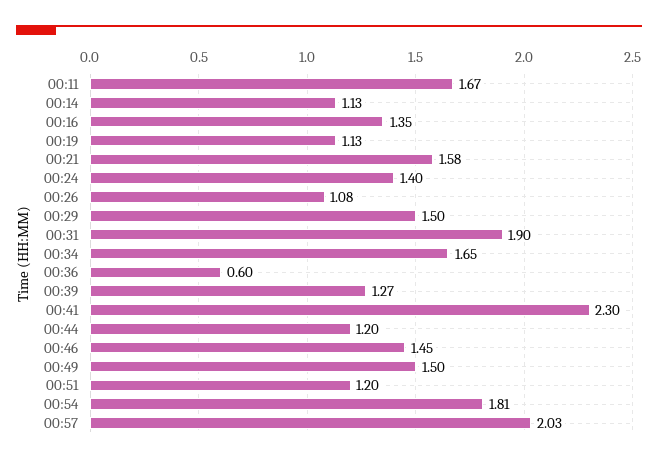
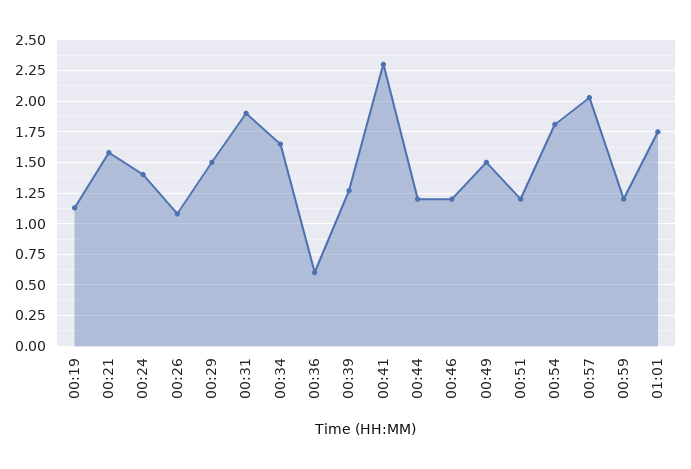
00:11: 1.67 -> none
00:14: 1.13 -> none
00:16: 1.35 -> none
00:46: 1.45 -> 1.2
00:59: none -> 1.2
01:01: none -> 1.75

